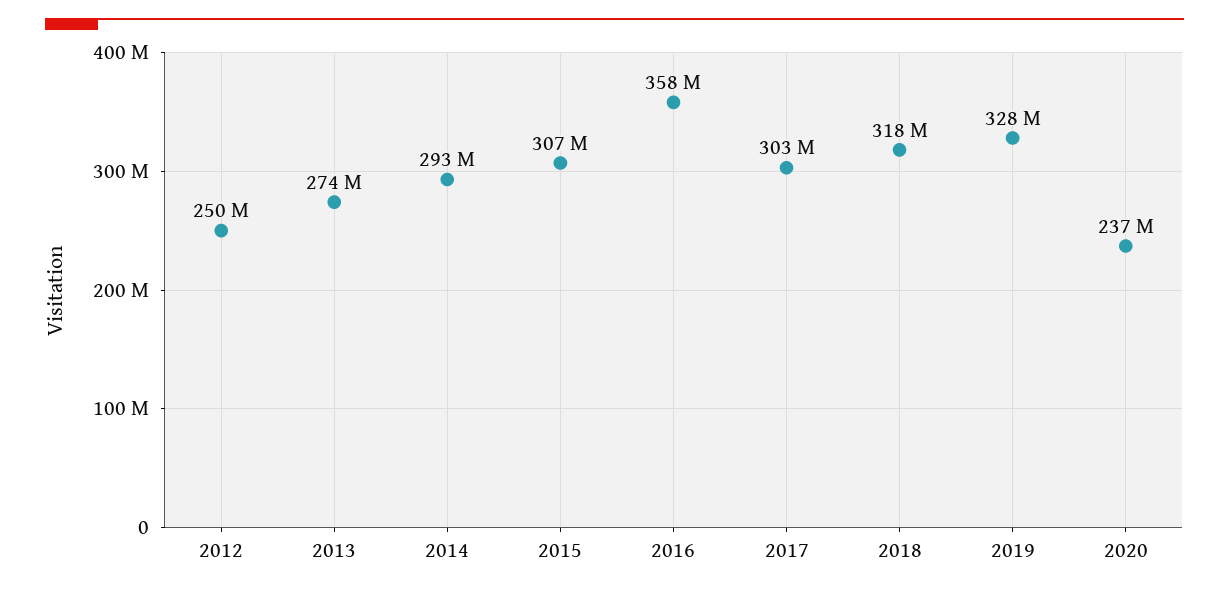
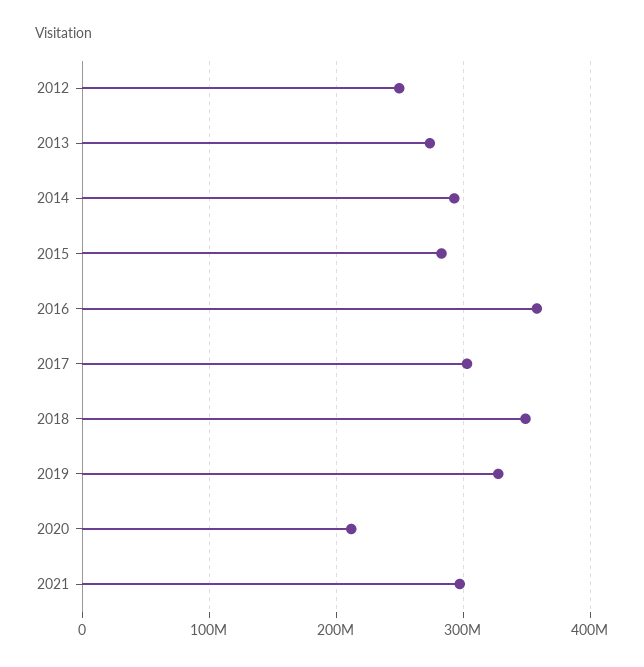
2015: 307000000 -> 280000000
2018: 318000000 -> 350000000
2020: 237000000 -> 210000000
2021: none -> 300000000

